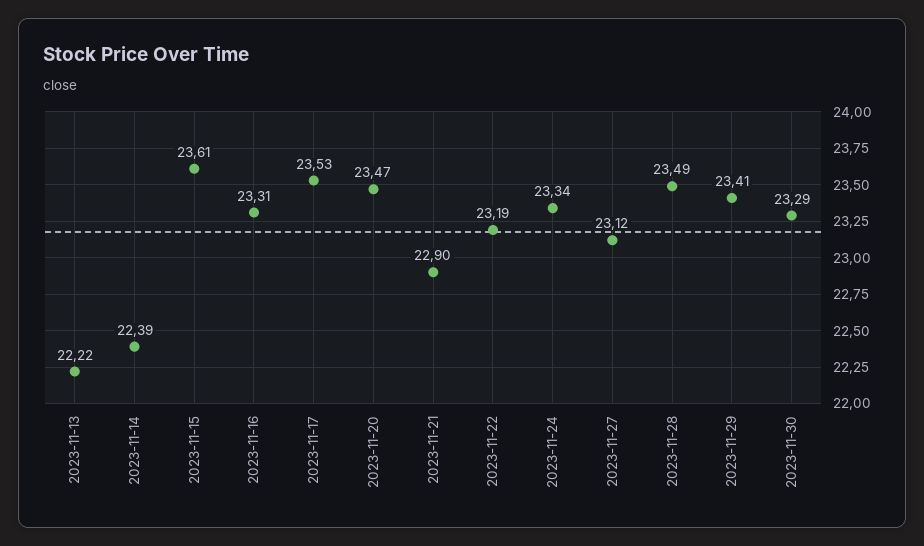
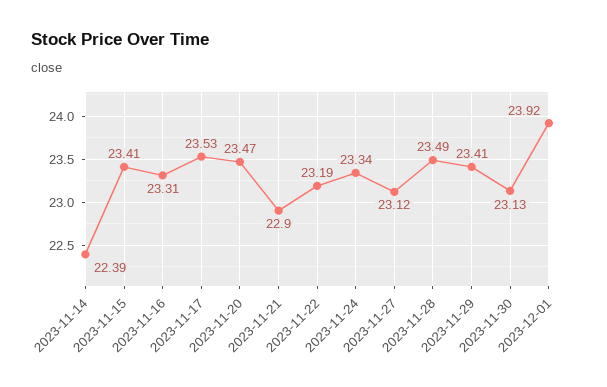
2023-11-13: 22.22 -> none
2023-11-15: 23.61 -> 23.41
2023-11-30: 23.29 -> 23.13
2023-12-01: none -> 23.92

